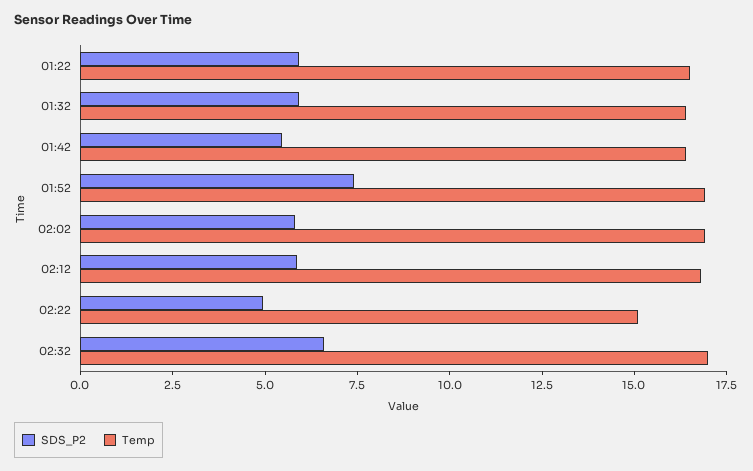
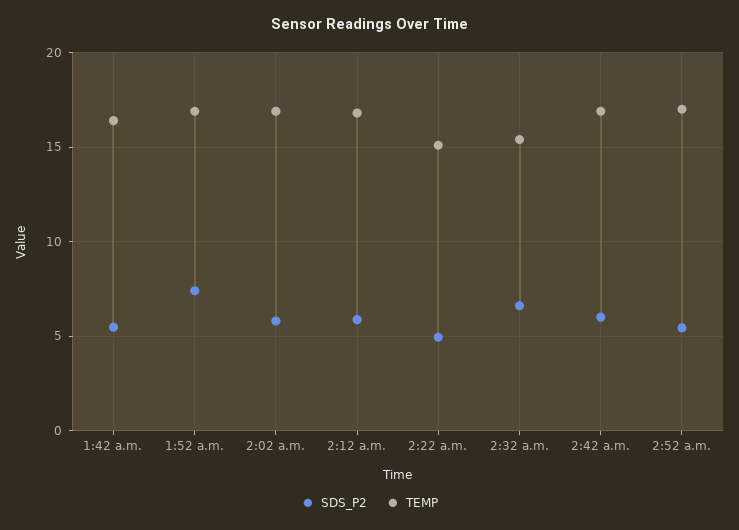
SDS_P2, 01:22: 6 -> none
Temp, 01:22: 16.5 -> none
SDS_P2, 01:32: 6 -> none
Temp, 01:32: 16.5 -> none
Temp, 02:32: 17 -> 15.5
SDS_P2, 2:42 a.m.: none -> 6
Temp, 2:42 a.m.: none -> 17
SDS_P2, 2:52 a.m.: none -> 5.5
Temp, 2:52 a.m.: none -> 17

